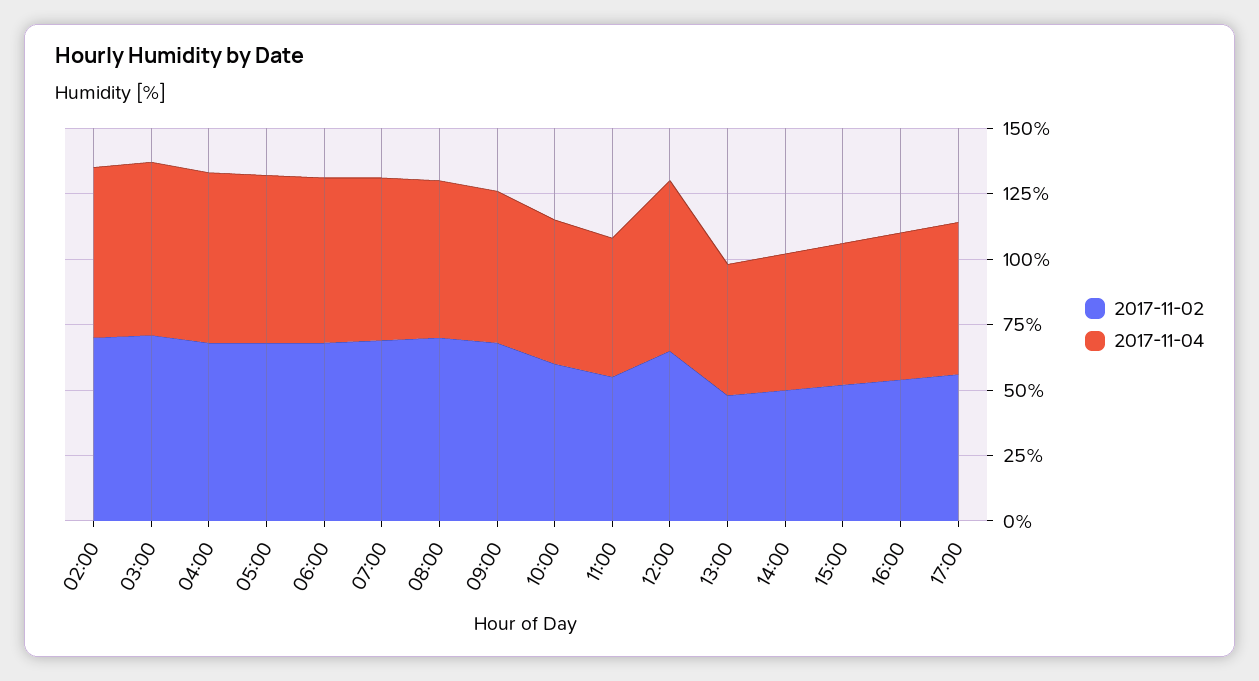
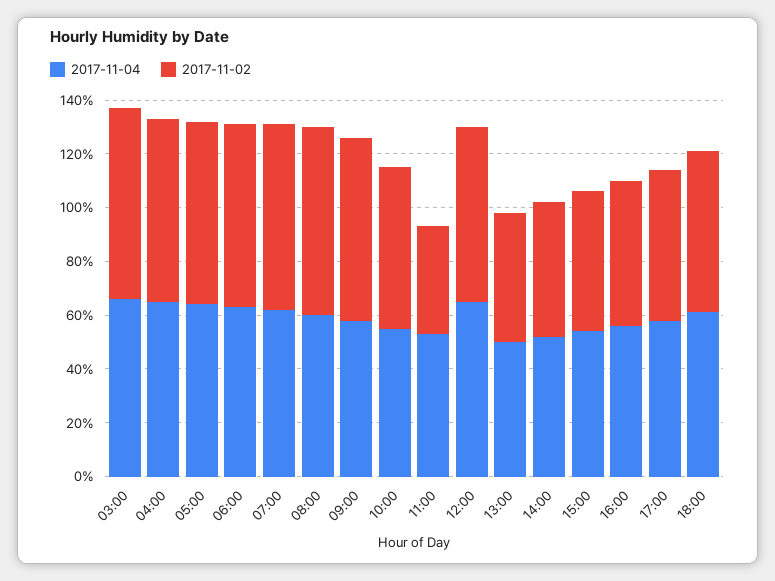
2017-11-02, 02:00: 70 -> none
2017-11-04, 02:00: 65 -> none
2017-11-02, 11:00: 55 -> 40
2017-11-04, 18:00: none -> 60
2017-11-02, 18:00: none -> 60

